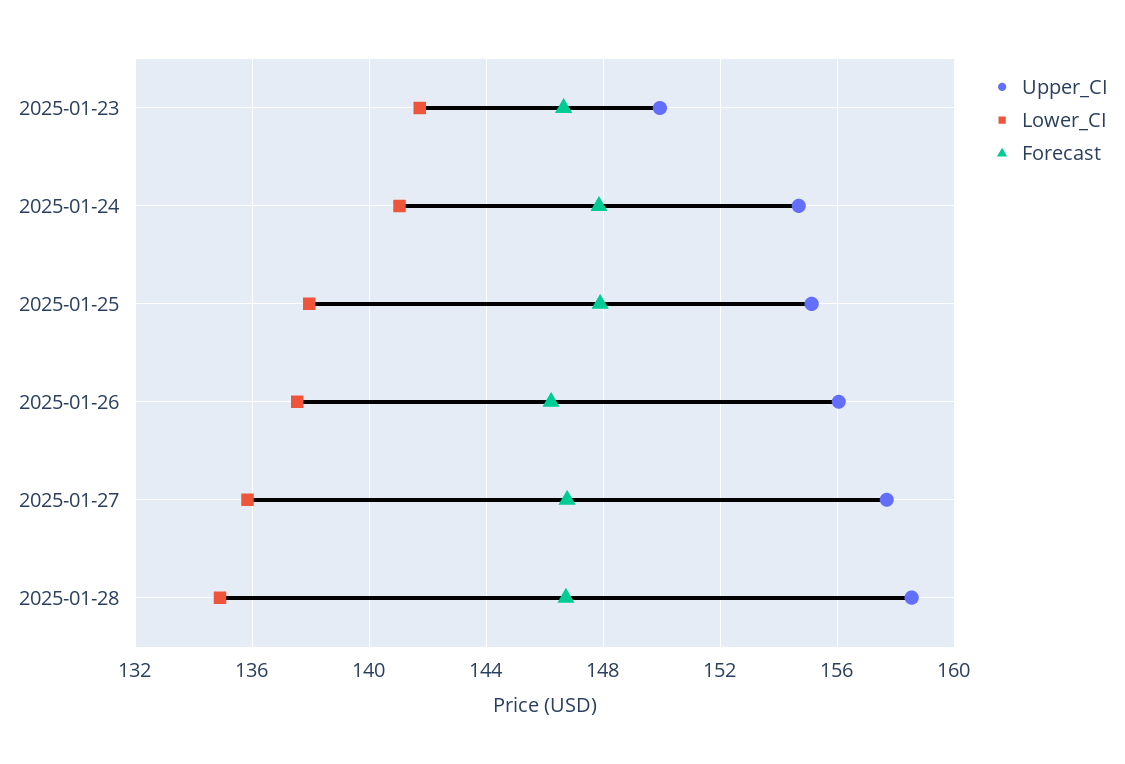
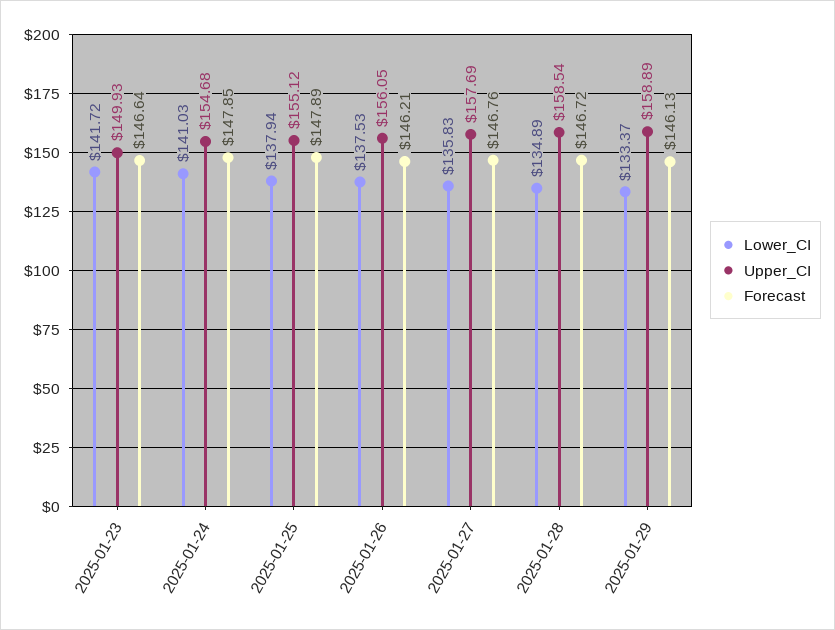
Lower_CI, 2025-01-29: none -> 133.37
Upper_CI, 2025-01-29: none -> 158.89
Forecast, 2025-01-29: none -> 146.13

